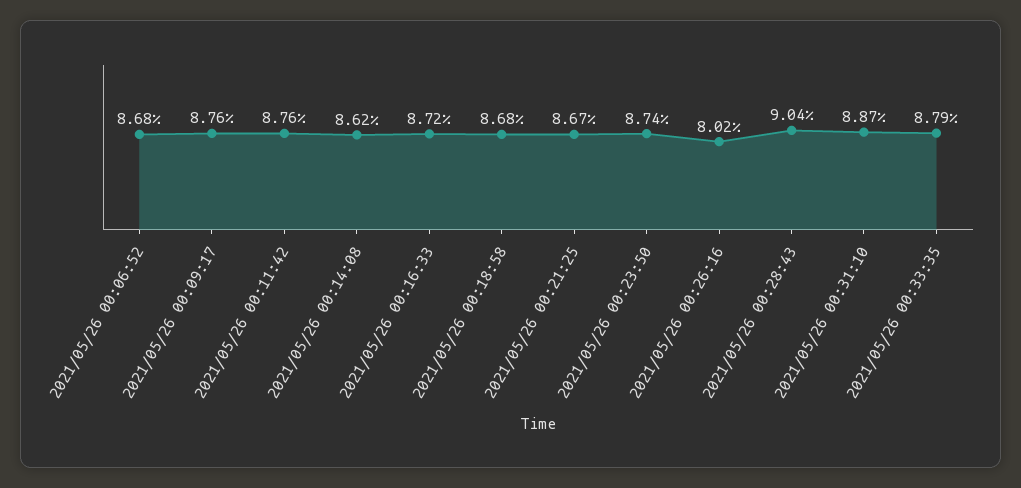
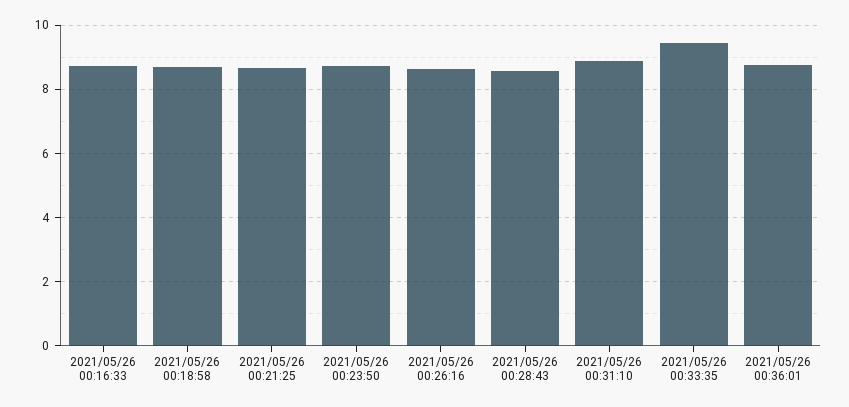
2021/05/26 00:06:52: 8.68 -> none
2021/05/26 00:09:17: 8.76 -> none
2021/05/26 00:11:42: 8.76 -> none
2021/05/26 00:14:08: 8.62 -> none
2021/05/26 00:26:16: 8.02 -> 8.6
2021/05/26 00:28:43: 9.04 -> 8.6
2021/05/26 00:33:35: 8.79 -> 9.4
2021/05/26 00:36:01: none -> 8.8

